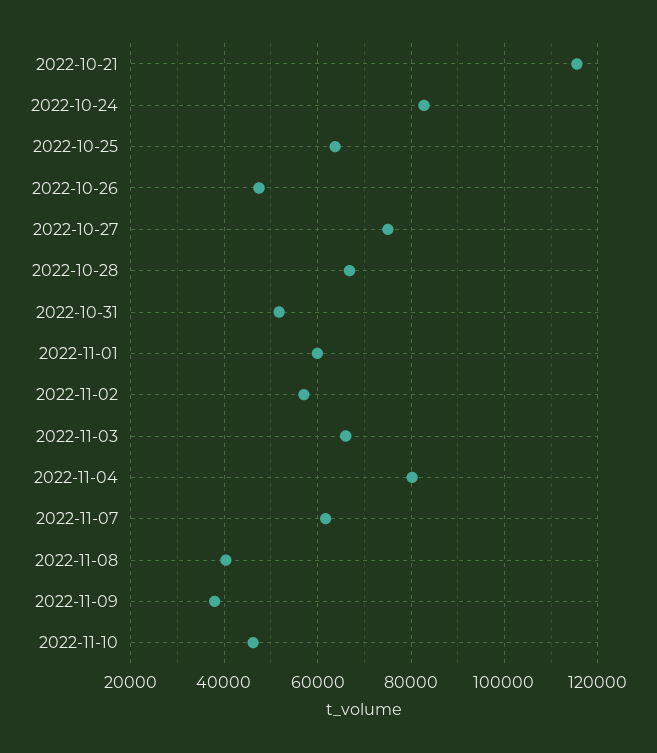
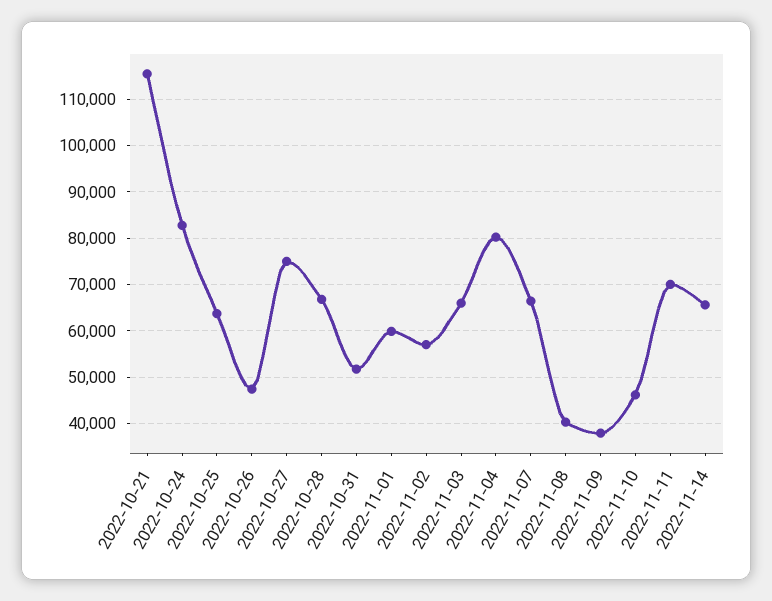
2022-11-07: 62000 -> 66000
2022-11-11: none -> 70000
2022-11-14: none -> 66000

